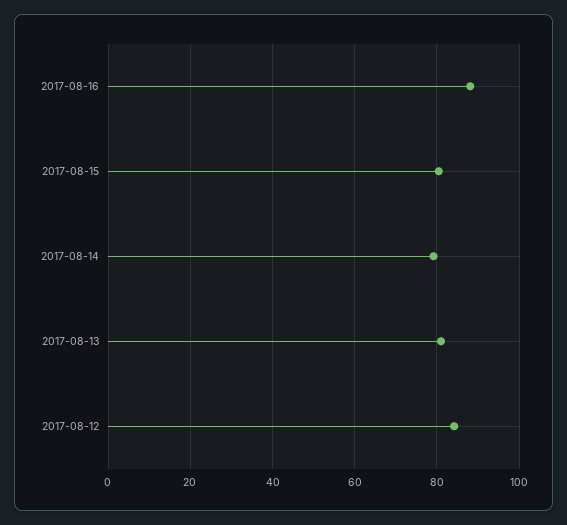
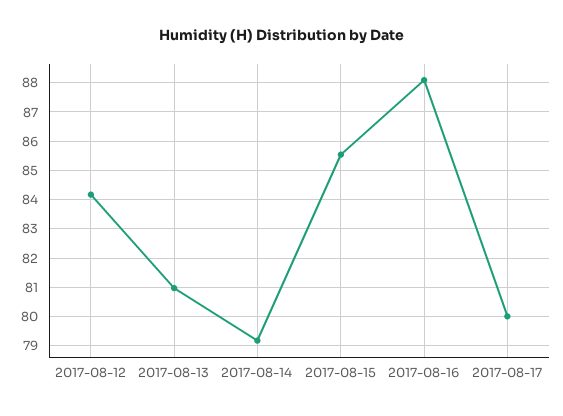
2017-08-15: 80 -> 85.5
2017-08-17: none -> 80

